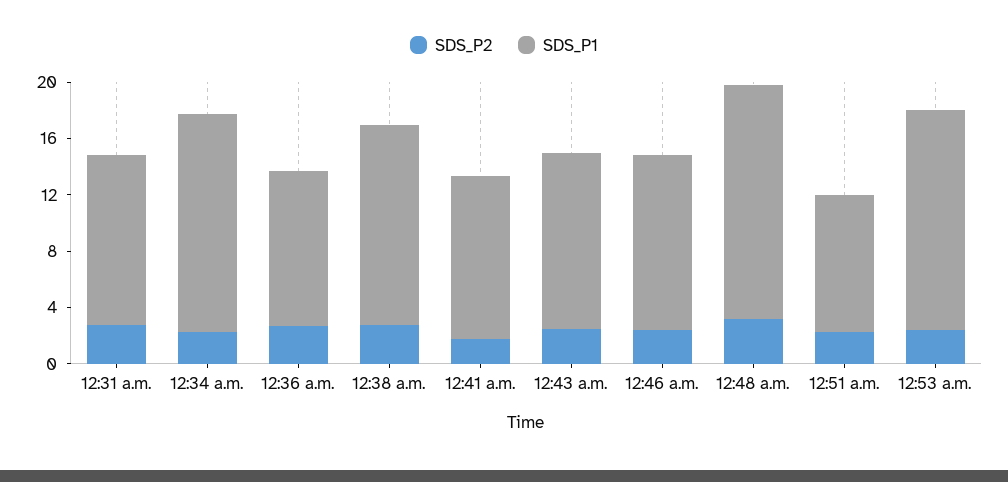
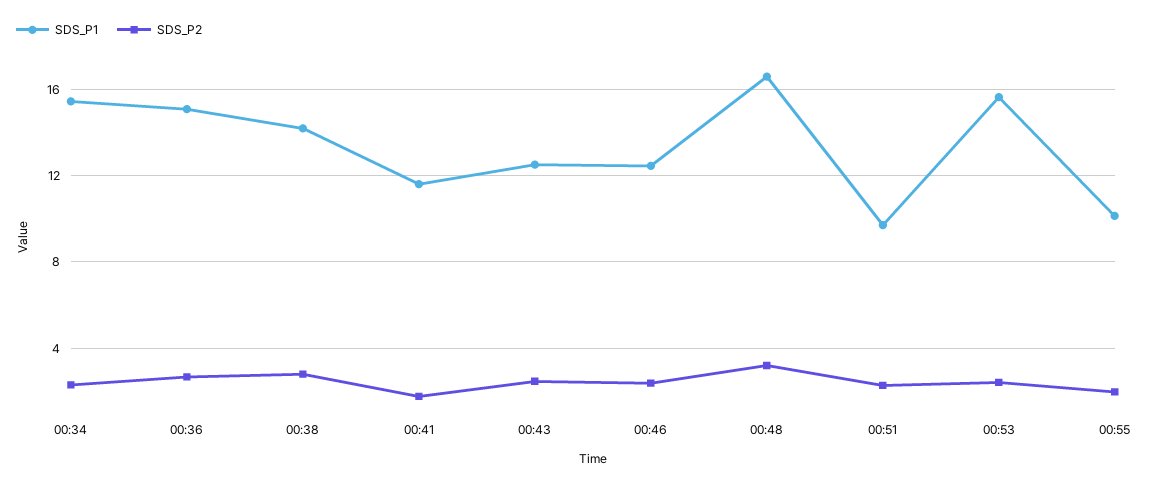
SDS_P2, 12:31 a.m.: 3 -> none
SDS_P1, 12:31 a.m.: 12 -> none
SDS_P1, 12:36 a.m.: 11 -> 15
SDS_P1, 00:55: none -> 10
SDS_P2, 00:55: none -> 2

